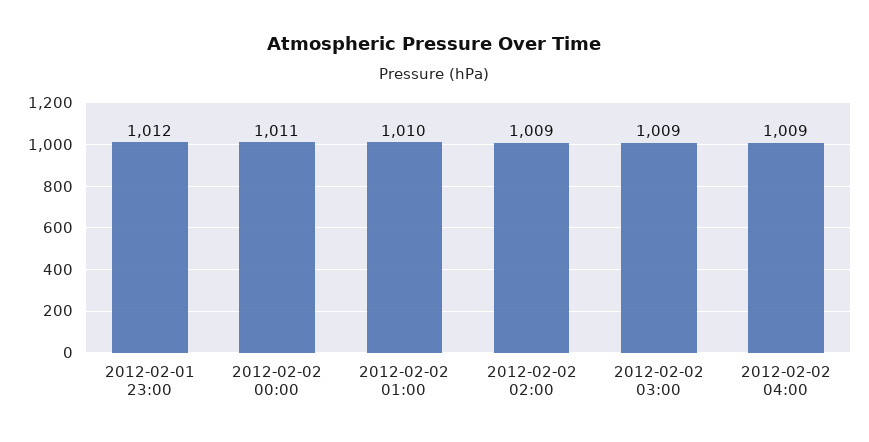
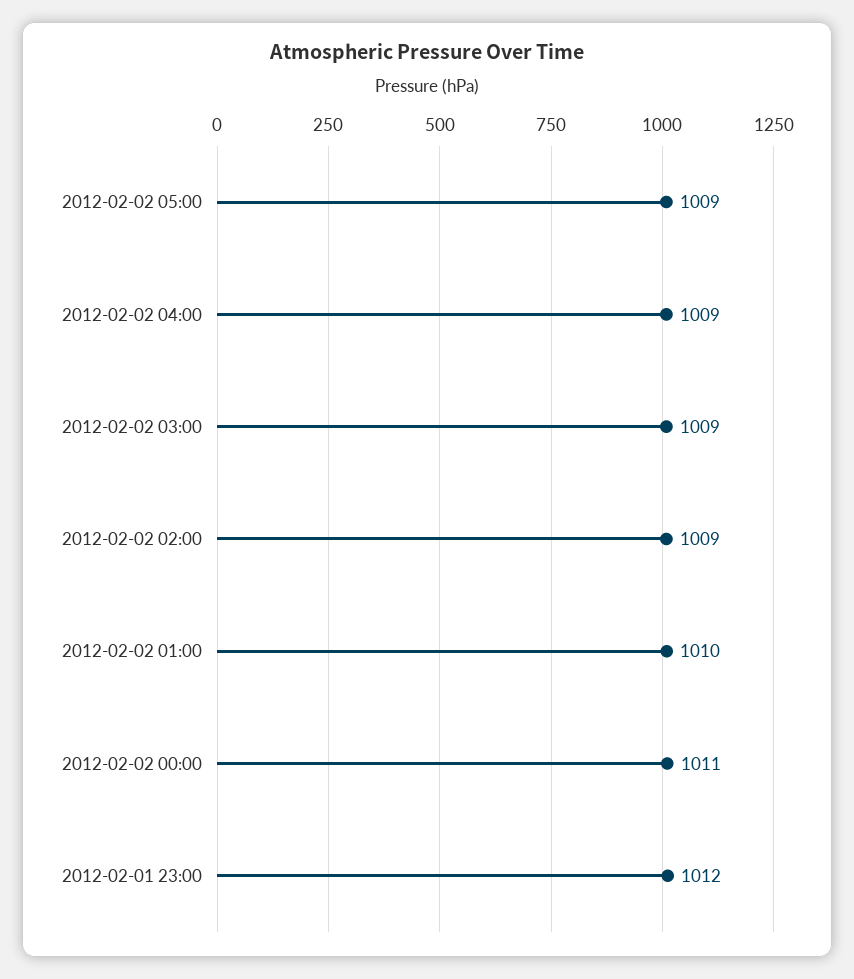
2012-02-02 05:00: none -> 1009

